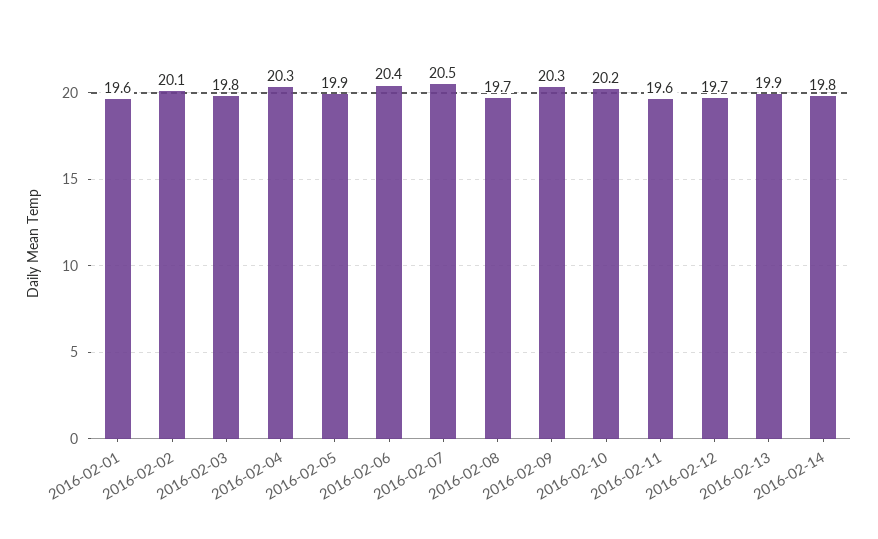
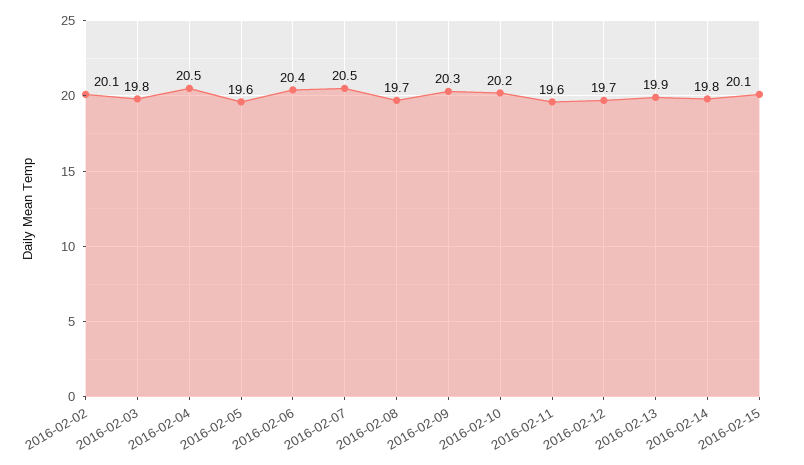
2016-02-01: 19.6 -> none
2016-02-04: 20.3 -> 20.5
2016-02-05: 19.9 -> 19.6
2016-02-15: none -> 20.1

